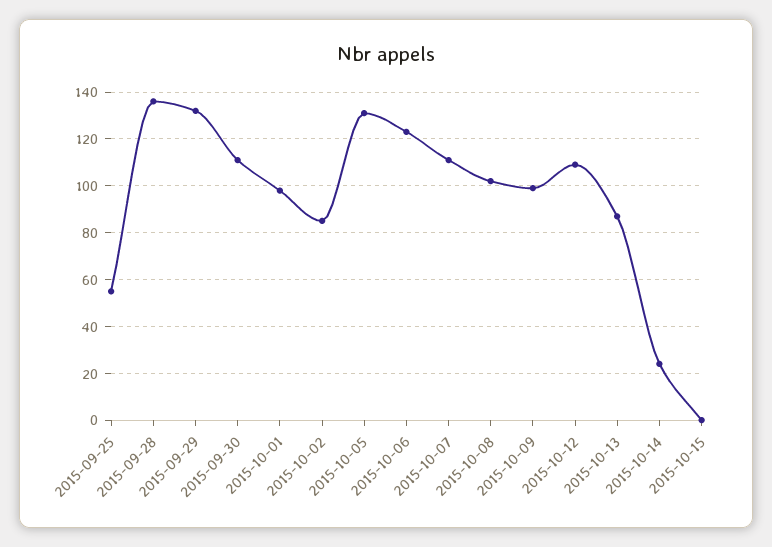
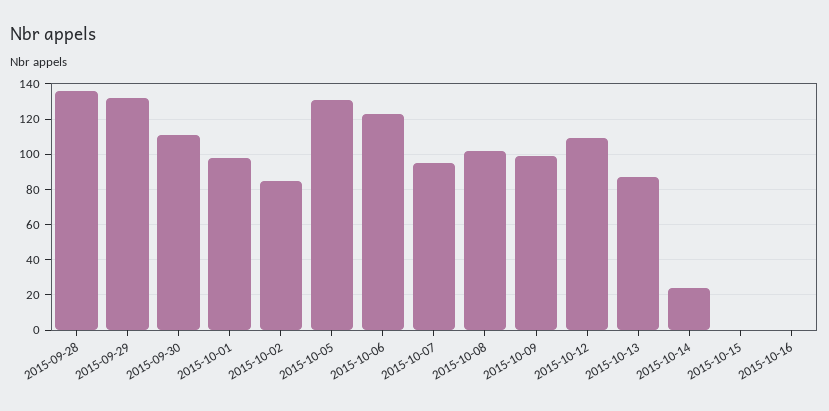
2015-09-25: 55 -> none
2015-10-07: 110 -> 95
2015-10-16: none -> 0

